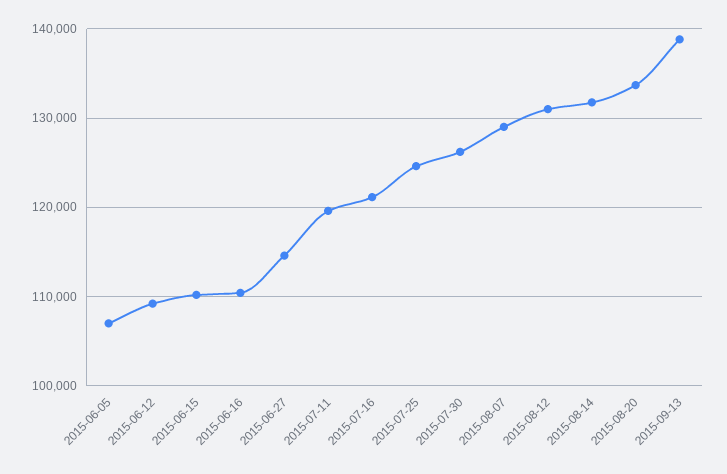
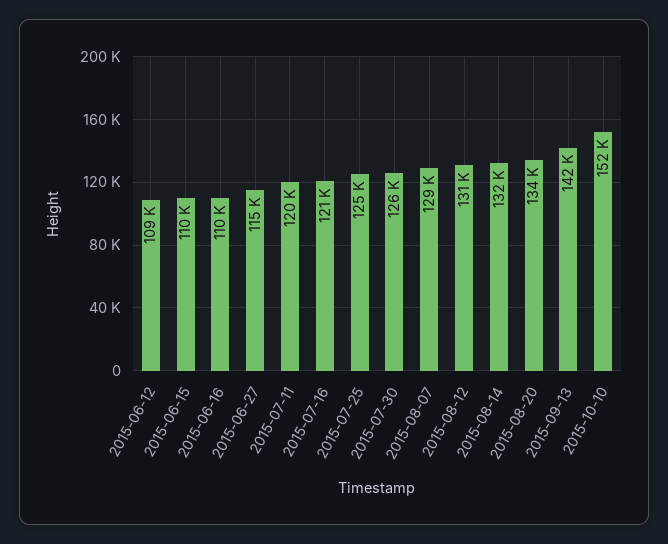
2015-06-05: 107000 -> none
2015-09-13: 139000 -> 142000
2015-10-10: none -> 152000

